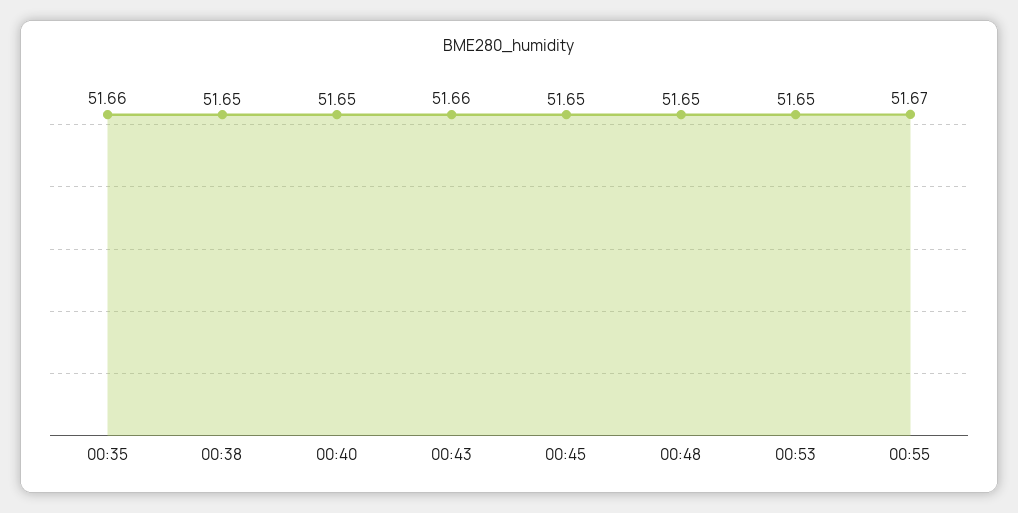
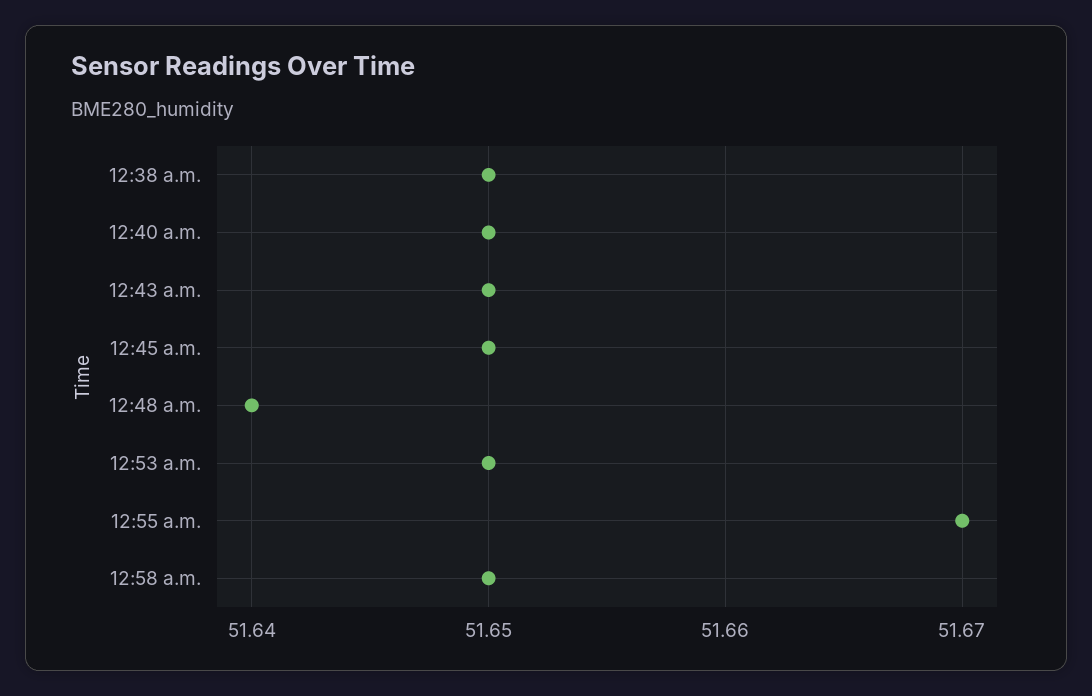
00:35: 51.66 -> none
00:43: 51.66 -> 51.65
00:48: 51.65 -> 51.64
12:58 a.m.: none -> 51.65

